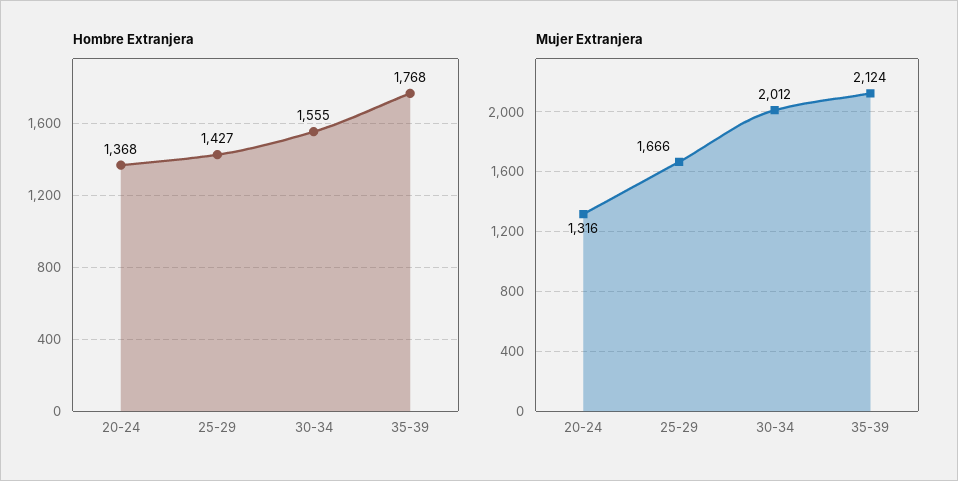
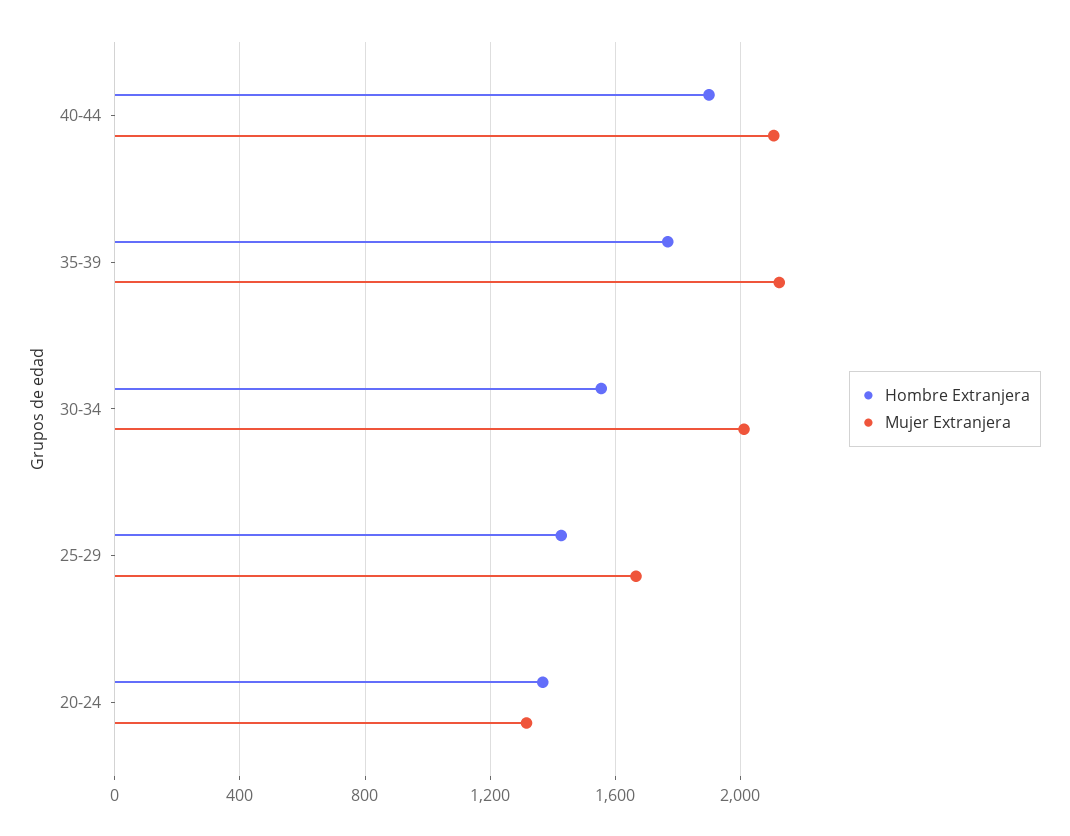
Hombre Extranjera, 40-44: none -> 1900
Mujer Extranjera, 40-44: none -> 2100

